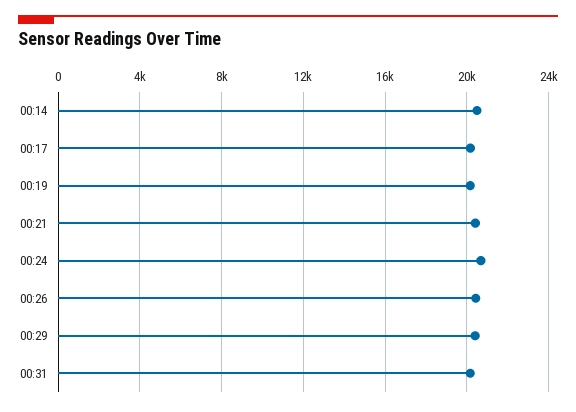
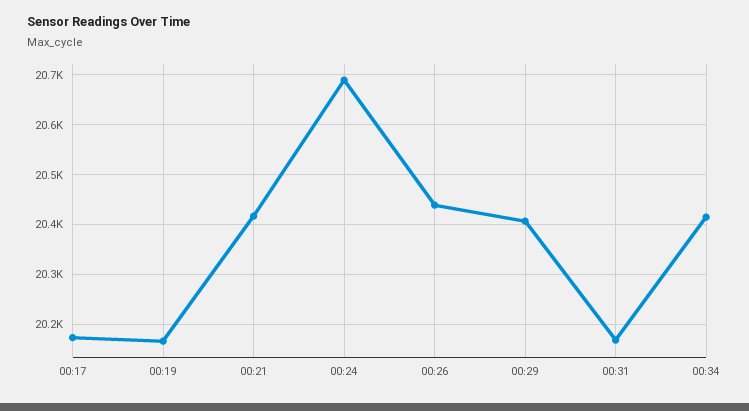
00:14: 20500 -> none
00:34: none -> 20420

